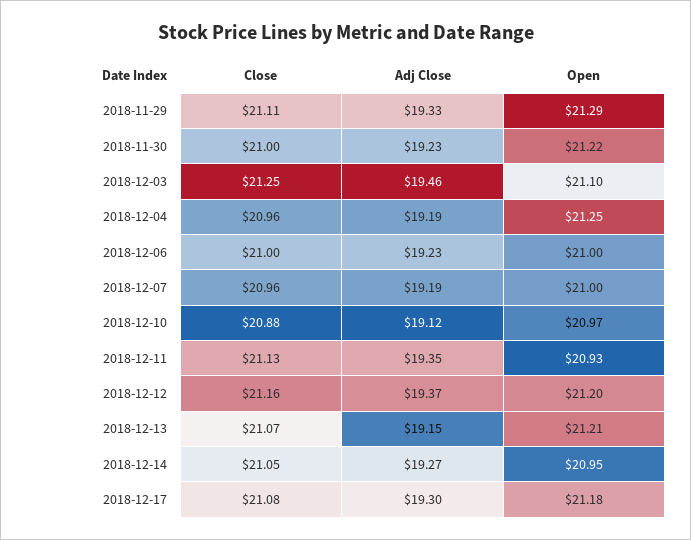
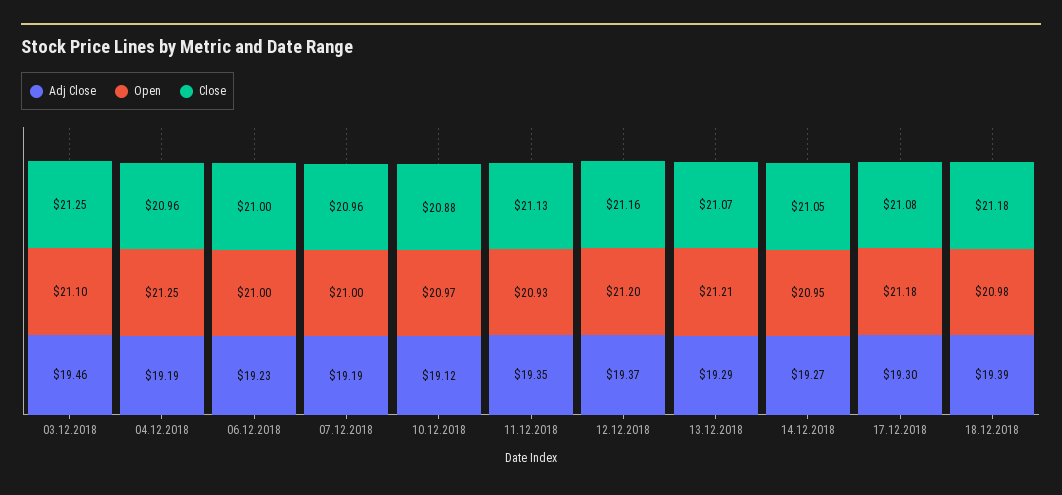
Close, 2018-11-29: 21.11 -> none
Adj Close, 2018-11-29: 19.33 -> none
Open, 2018-11-29: 21.29 -> none
Close, 2018-11-30: 21 -> none
Adj Close, 2018-11-30: 19.23 -> none
Open, 2018-11-30: 21.22 -> none
Adj Close, 2018-12-13: 19.15 -> 19.29
Adj Close, 18.12.2018: none -> 19.39
Open, 18.12.2018: none -> 20.98
Close, 18.12.2018: none -> 21.18

